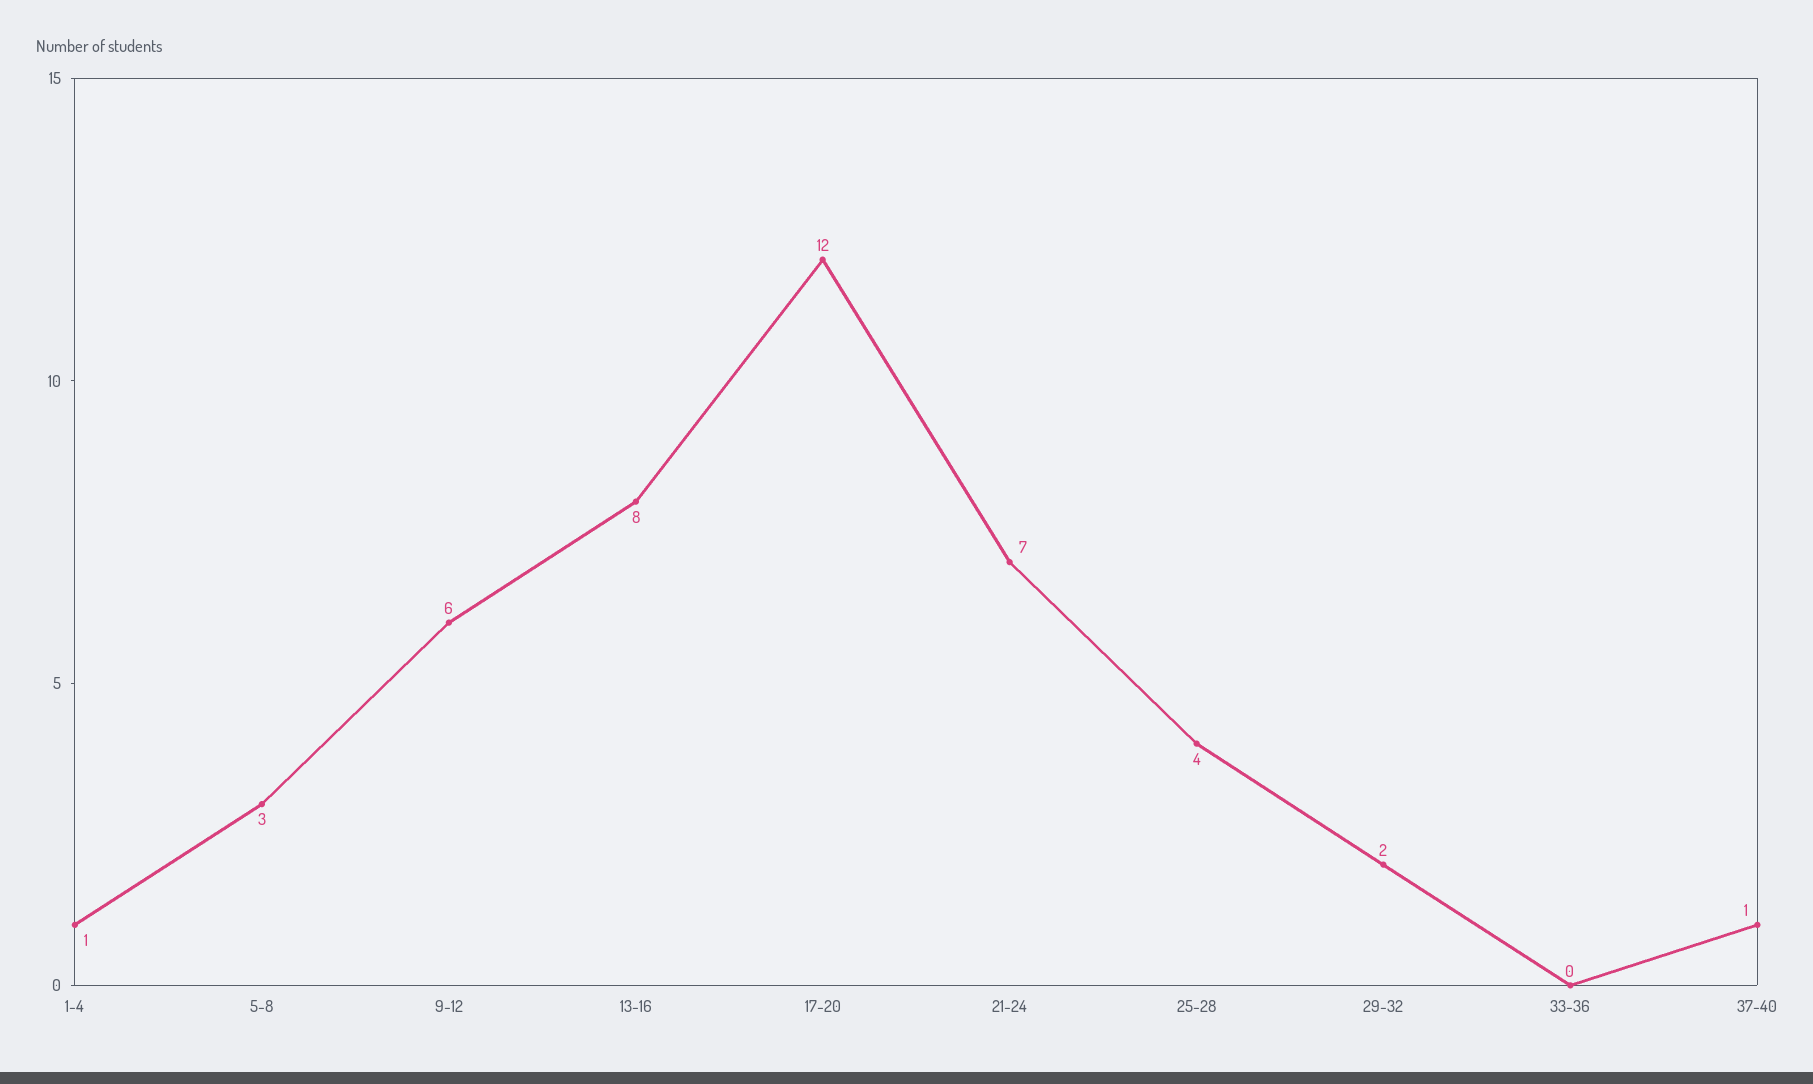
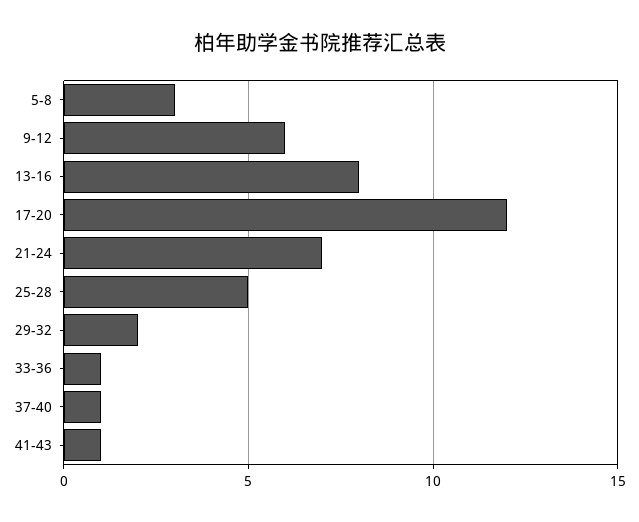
1-4: 1 -> none
25-28: 4 -> 5
33-36: 0 -> 1
41-43: none -> 1

